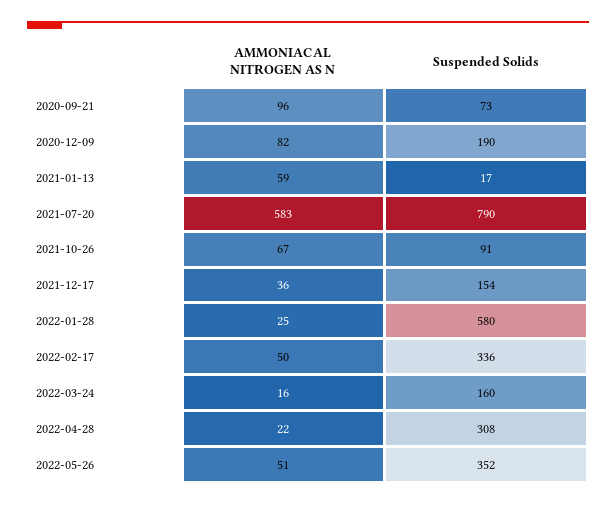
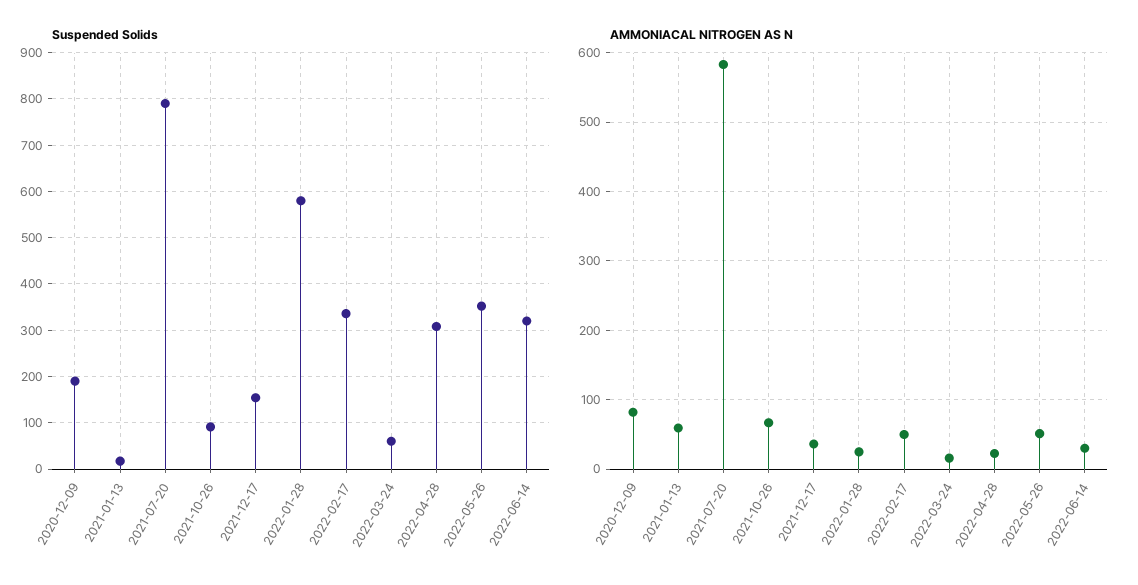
AMMONIACAL NITROGEN AS N, 2020-09-21: 96 -> none
Suspended Solids, 2020-09-21: 73 -> none
Suspended Solids, 2022-03-24: 160 -> 60
Suspended Solids, 2022-06-14: none -> 320
AMMONIACAL NITROGEN AS N, 2022-06-14: none -> 30

